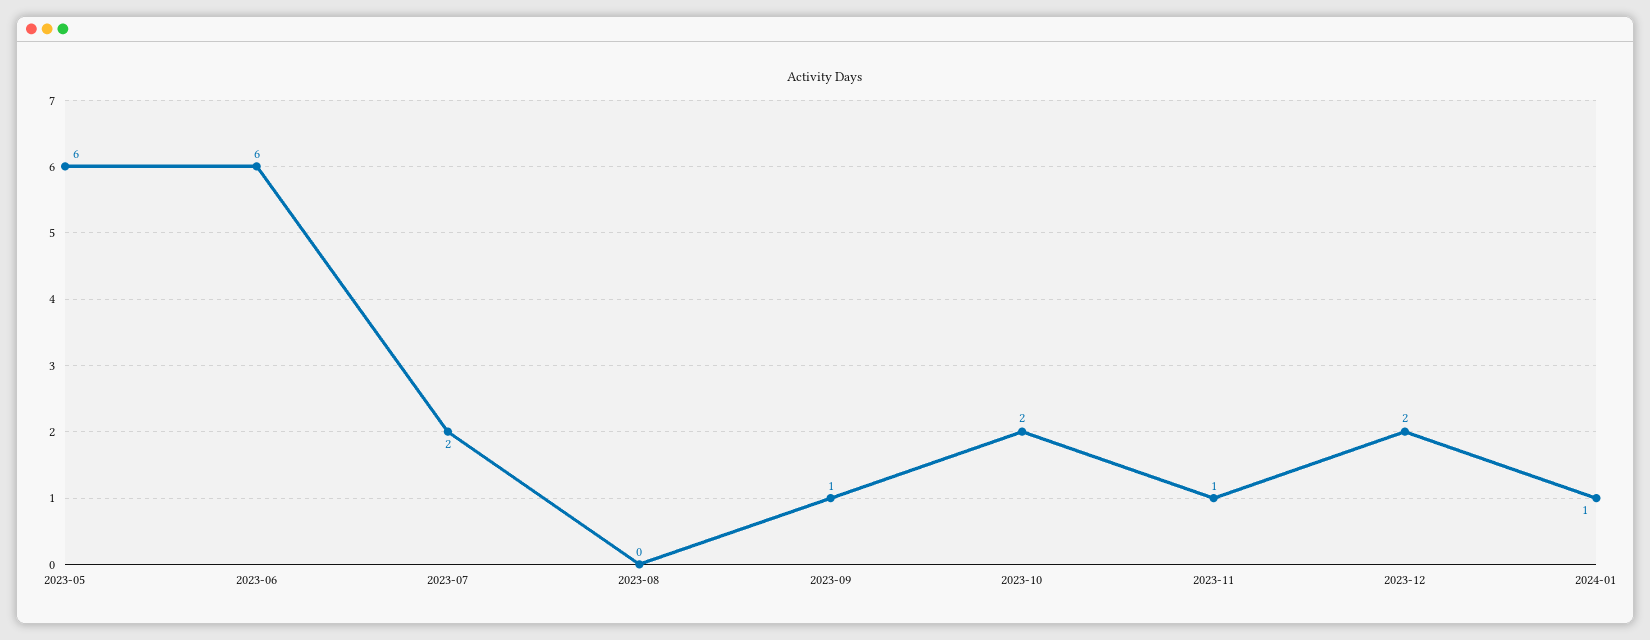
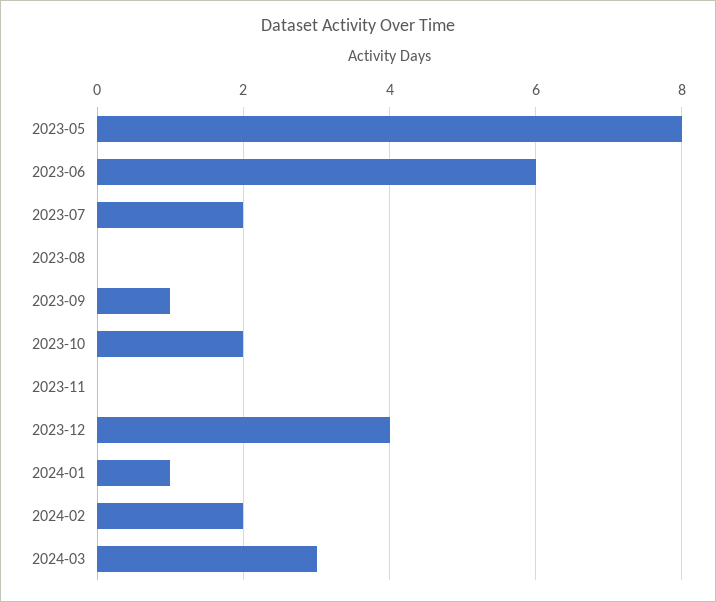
2023-05: 6 -> 8
2023-11: 1 -> 0
2023-12: 2 -> 4
2024-02: none -> 2
2024-03: none -> 3

